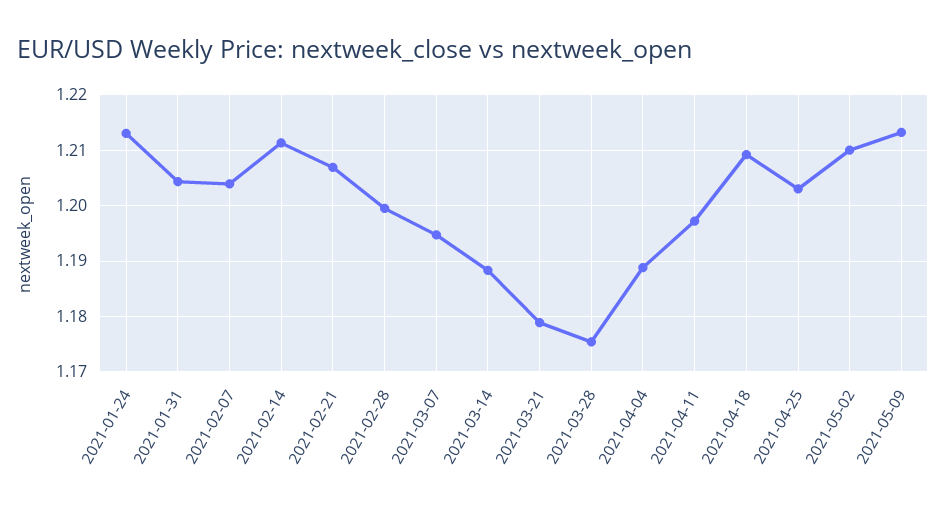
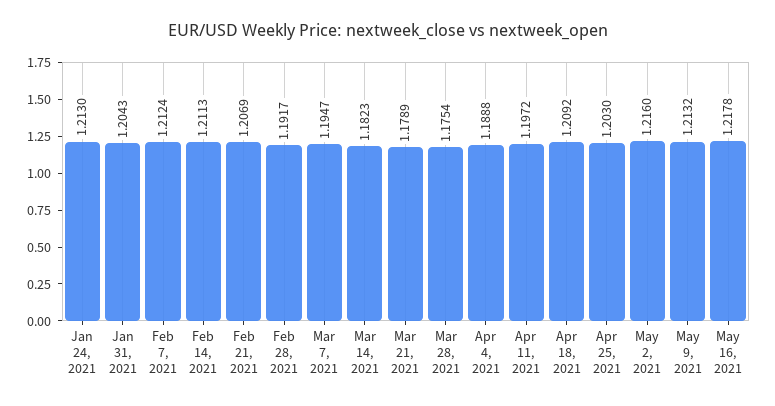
2021-02-07: 1.204 -> 1.2124
2021-02-28: 1.2 -> 1.1917
2021-03-14: 1.188 -> 1.1823
2021-05-02: 1.21 -> 1.216
May 16, 2021: none -> 1.2178

